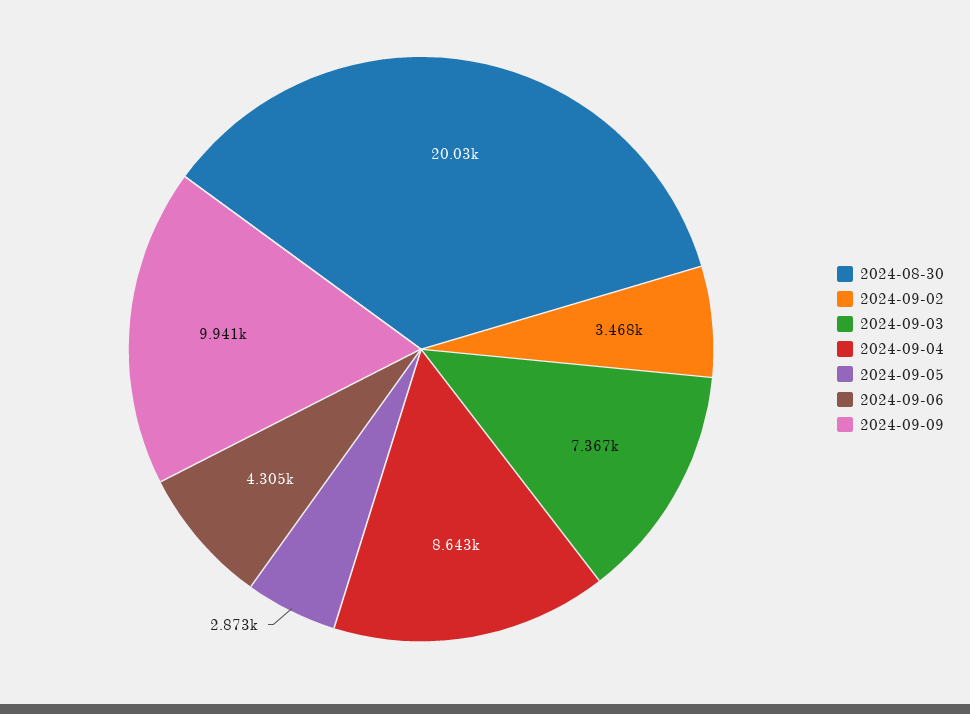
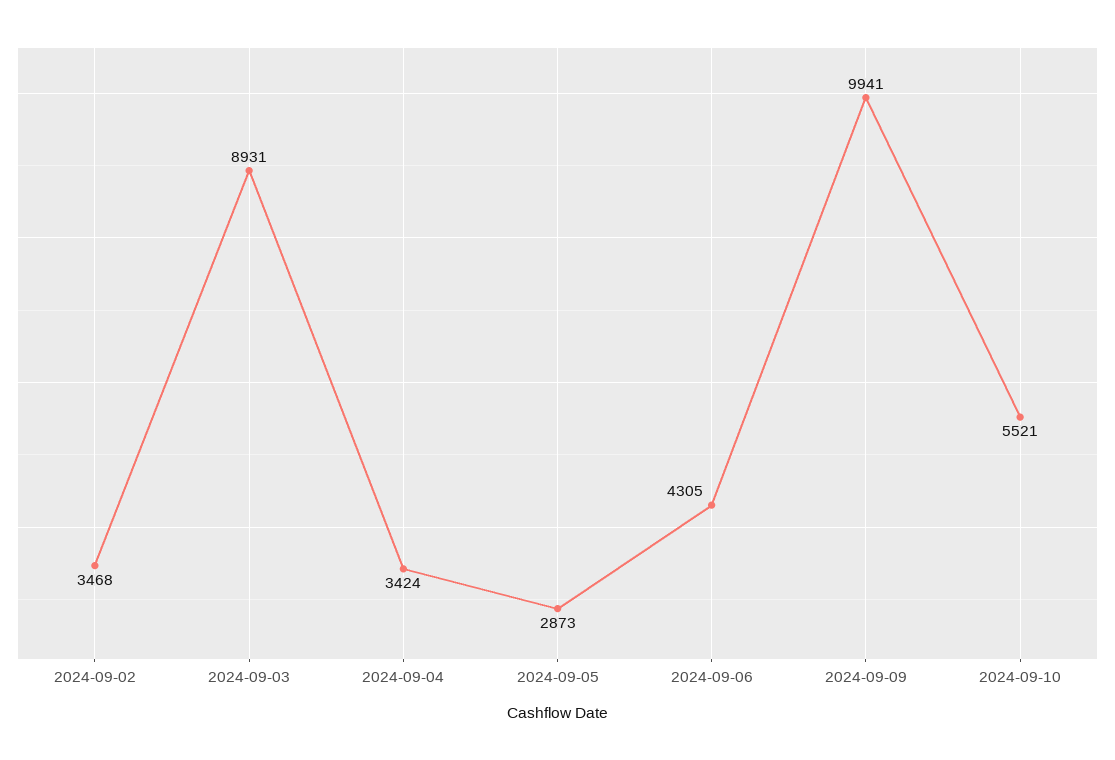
2024-08-30: 20030 -> none
2024-09-03: 7367 -> 8931
2024-09-04: 8643 -> 3424
2024-09-10: none -> 5521

